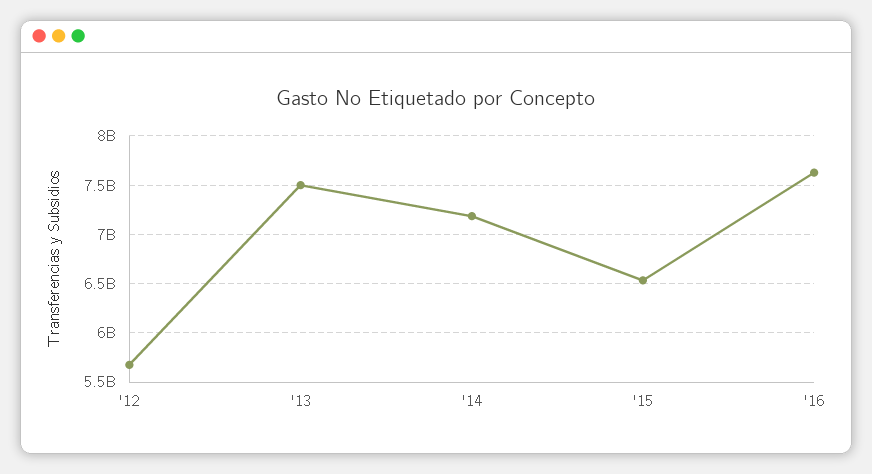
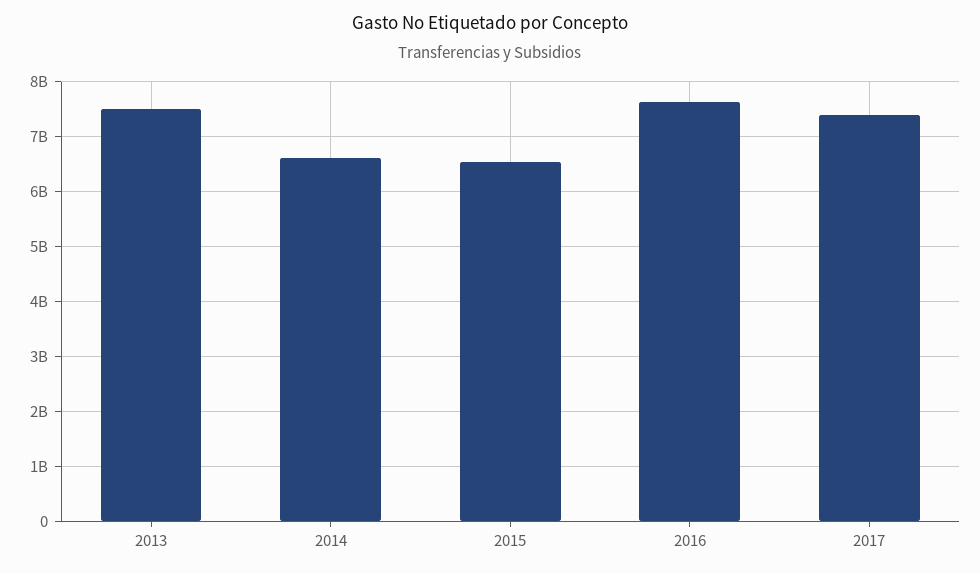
'12: 5700000000 -> none
'14: 7200000000 -> 6600000000
2017: none -> 7400000000

